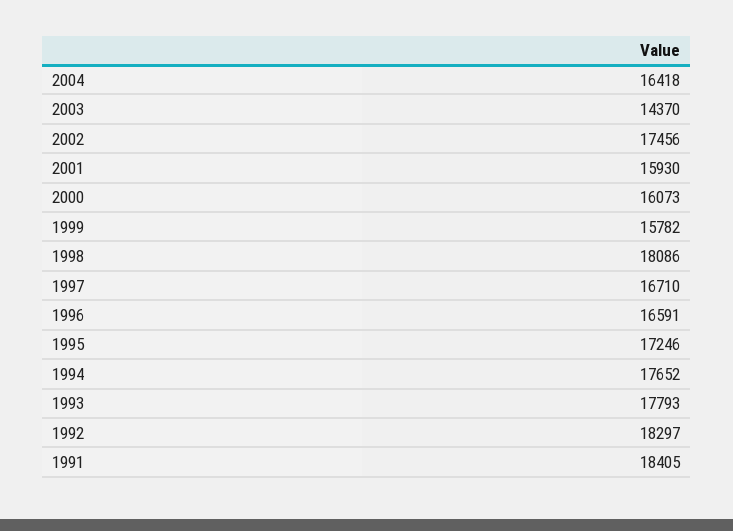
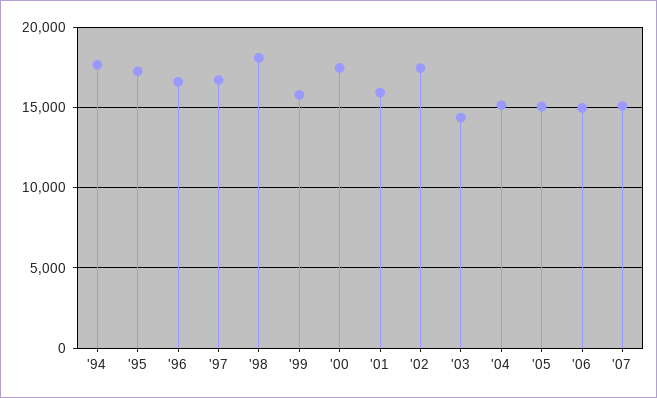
2004: 16418 -> 15000
2000: 16073 -> 17500
1993: 17793 -> none
1992: 18297 -> none
1991: 18405 -> none
'05: none -> 15000
'06: none -> 15000
'07: none -> 15000

